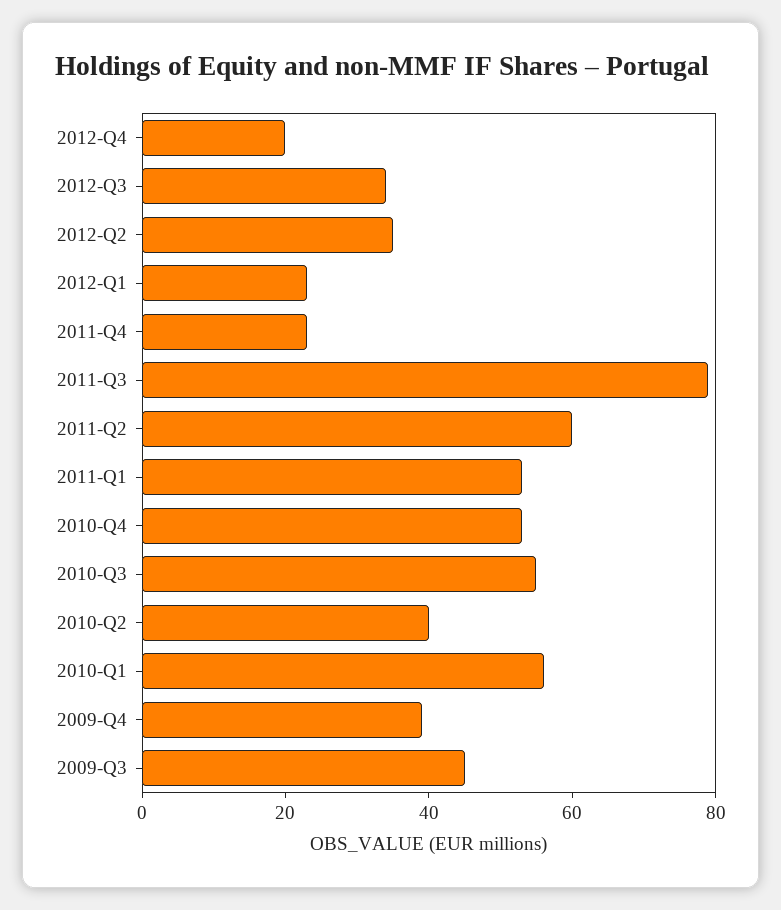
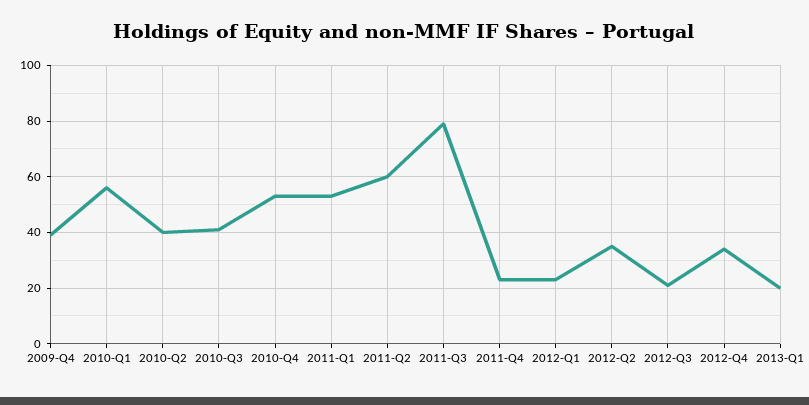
2012-Q4: 20 -> 35
2012-Q3: 35 -> 20
2010-Q3: 55 -> 40
2009-Q3: 45 -> none
2013-Q1: none -> 20

